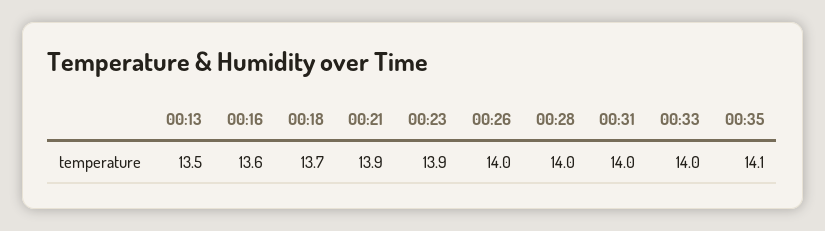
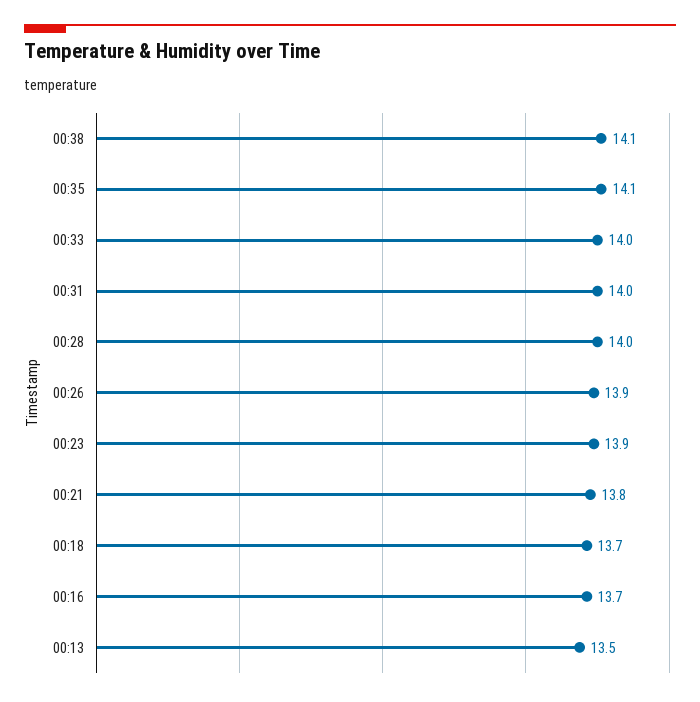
00:16: 13.6 -> 13.7
00:21: 13.9 -> 13.8
00:26: 14 -> 13.9
00:38: none -> 14.1

